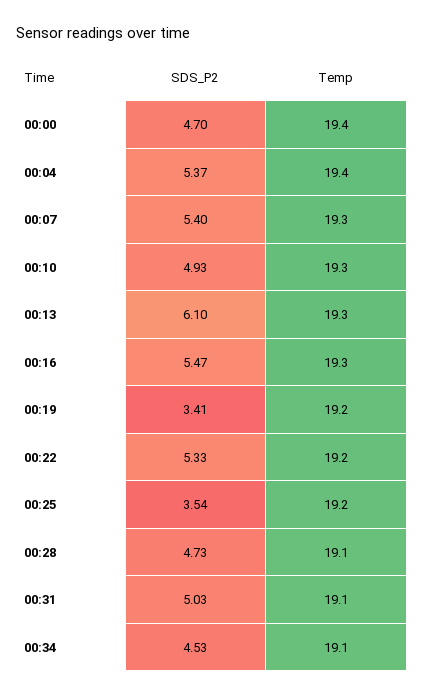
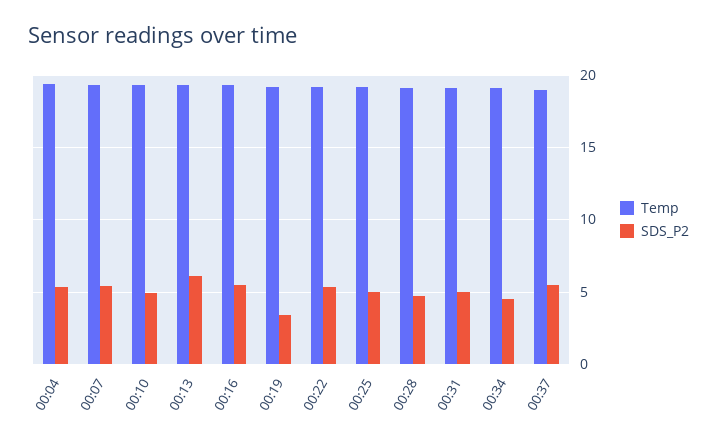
SDS_P2, 00:00: 4.7 -> none
Temp, 00:00: 19.4 -> none
SDS_P2, 00:25: 3.54 -> 5
Temp, 00:37: none -> 19
SDS_P2, 00:37: none -> 5.5

